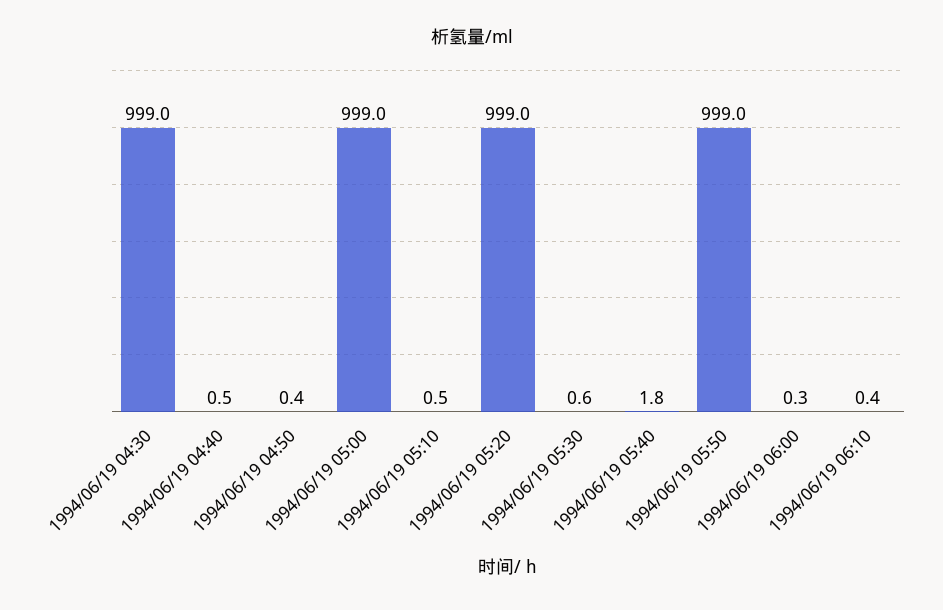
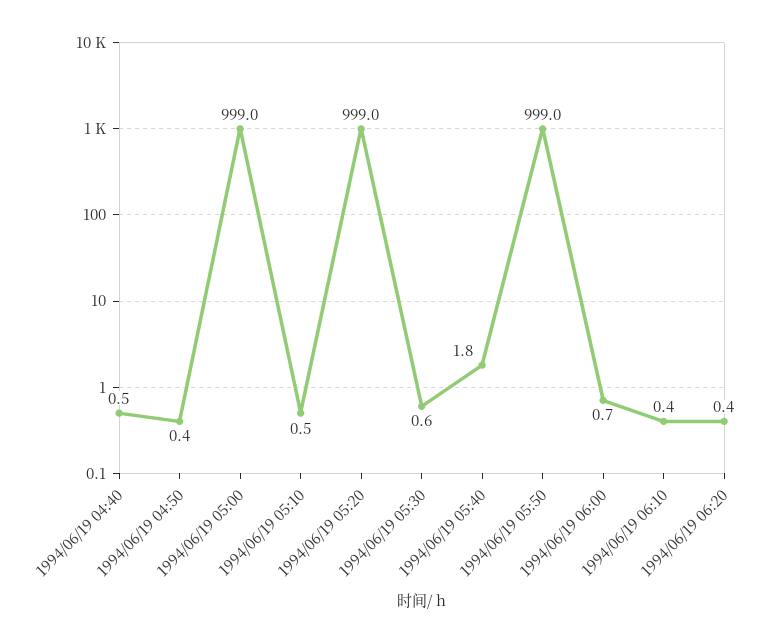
1994/06/19 04:30: 999 -> none
1994/06/19 06:00: 0.3 -> 0.7
1994/06/19 06:20: none -> 0.4

